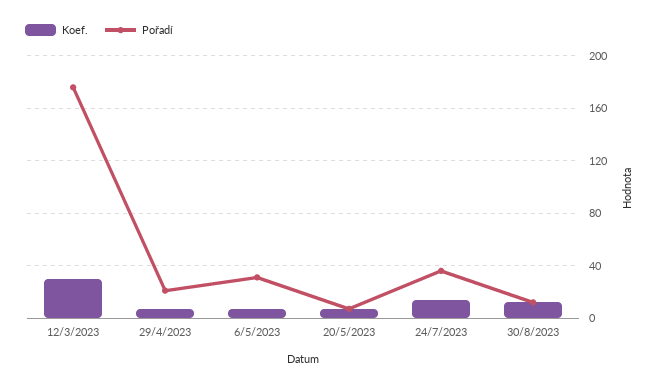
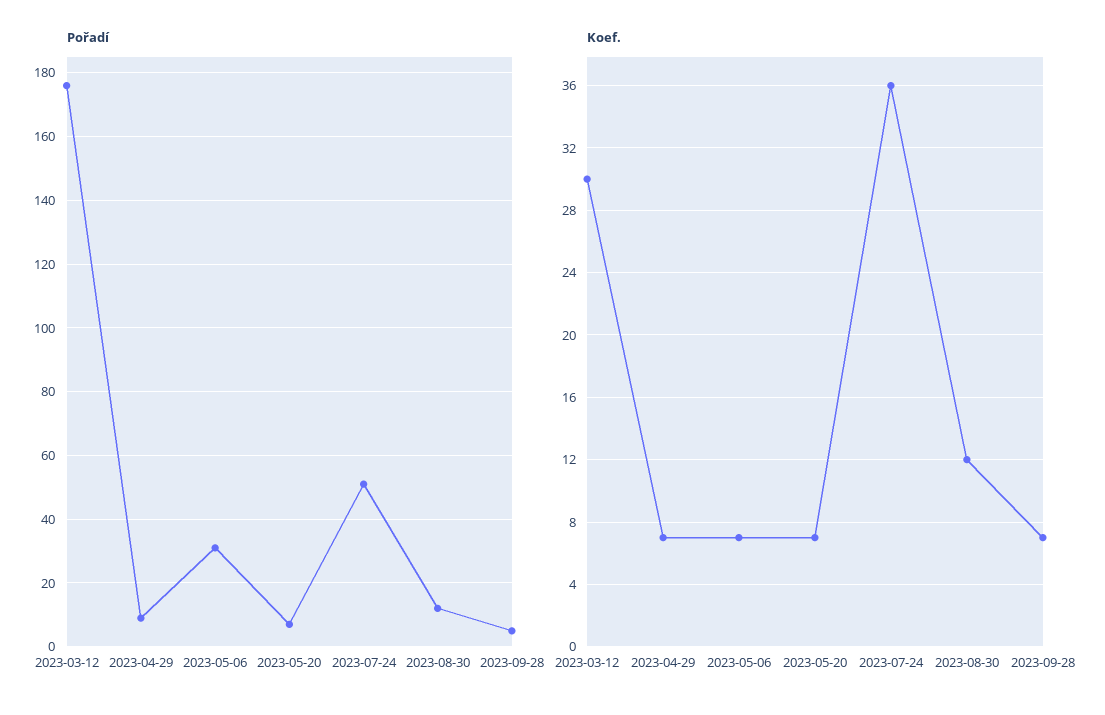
Pořadí, 29/4/2023: 20 -> 10
Koef., 24/7/2023: 15 -> 36
Pořadí, 24/7/2023: 35 -> 50
Pořadí, 2023-09-28: none -> 5
Koef., 2023-09-28: none -> 7

